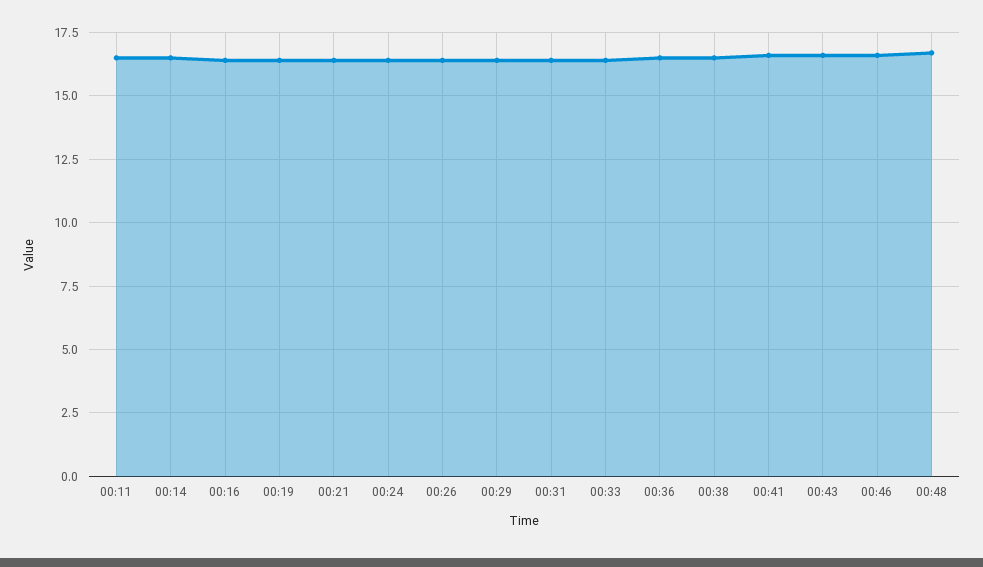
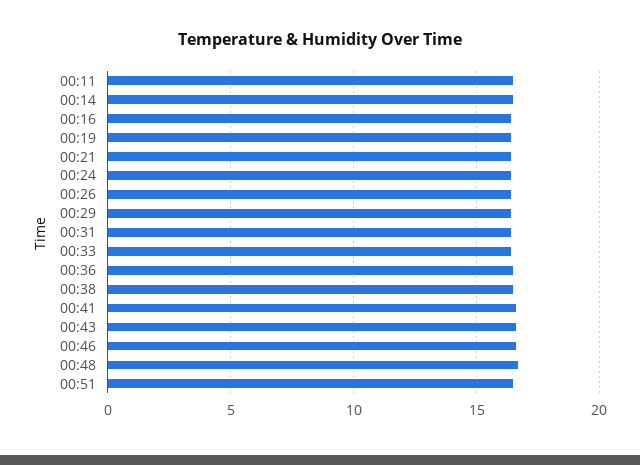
00:51: none -> 16.5

